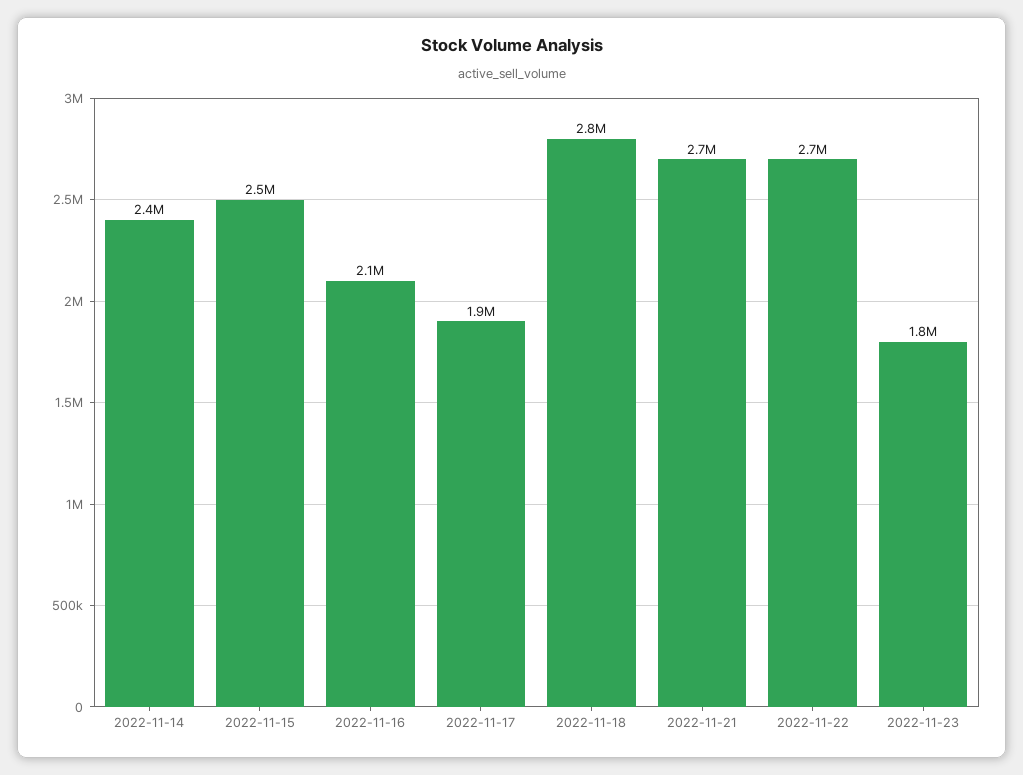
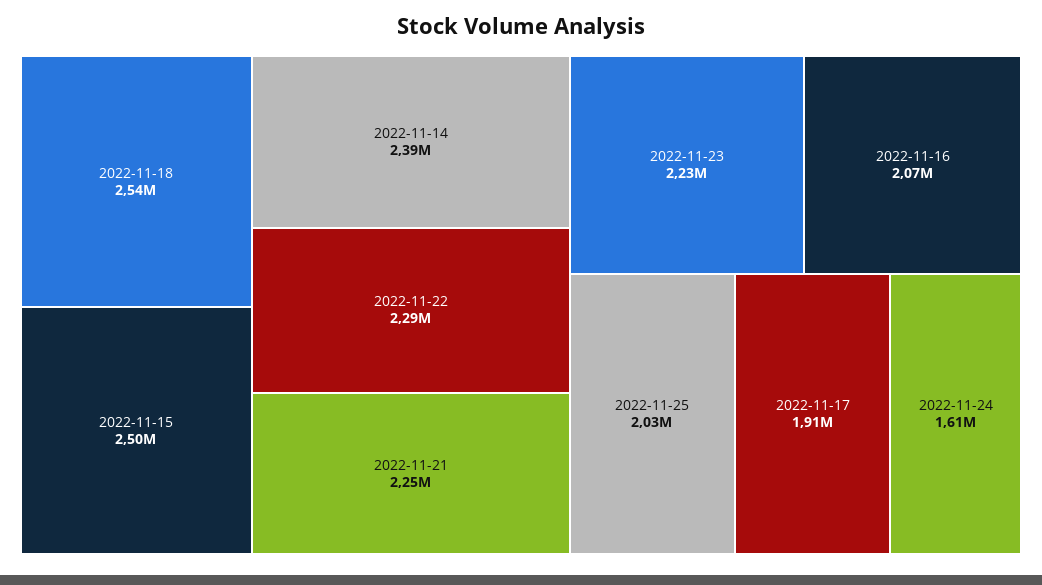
2022-11-18: 2800000 -> 2540000
2022-11-21: 2700000 -> 2250000
2022-11-22: 2700000 -> 2290000
2022-11-23: 1800000 -> 2230000
2022-11-25: none -> 2030000
2022-11-24: none -> 1610000

